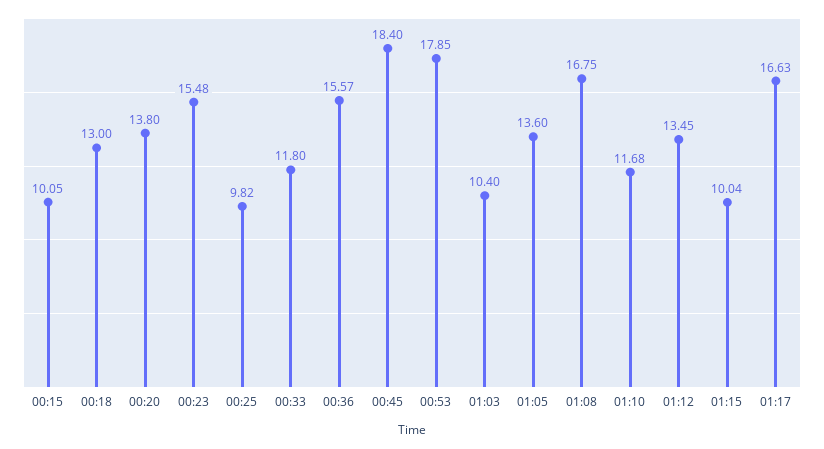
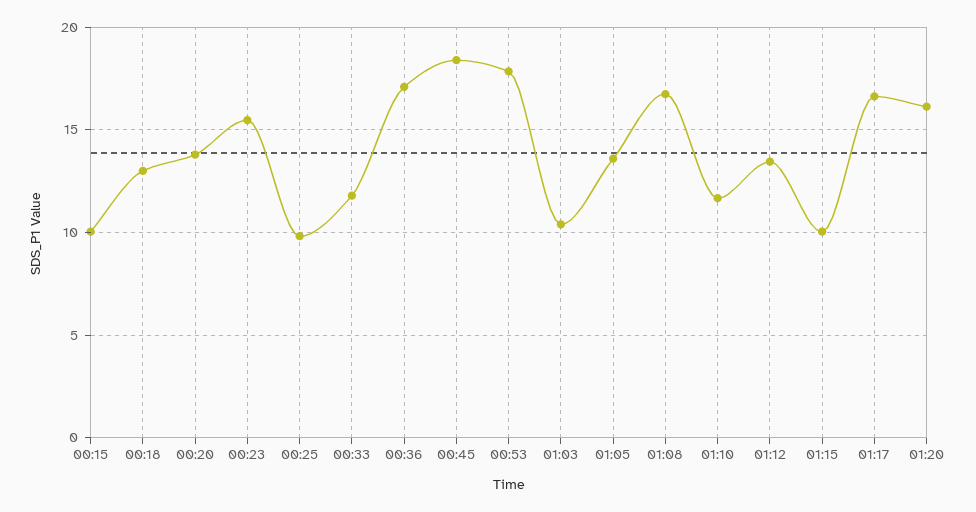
00:36: 15.57 -> 17
01:20: none -> 16

